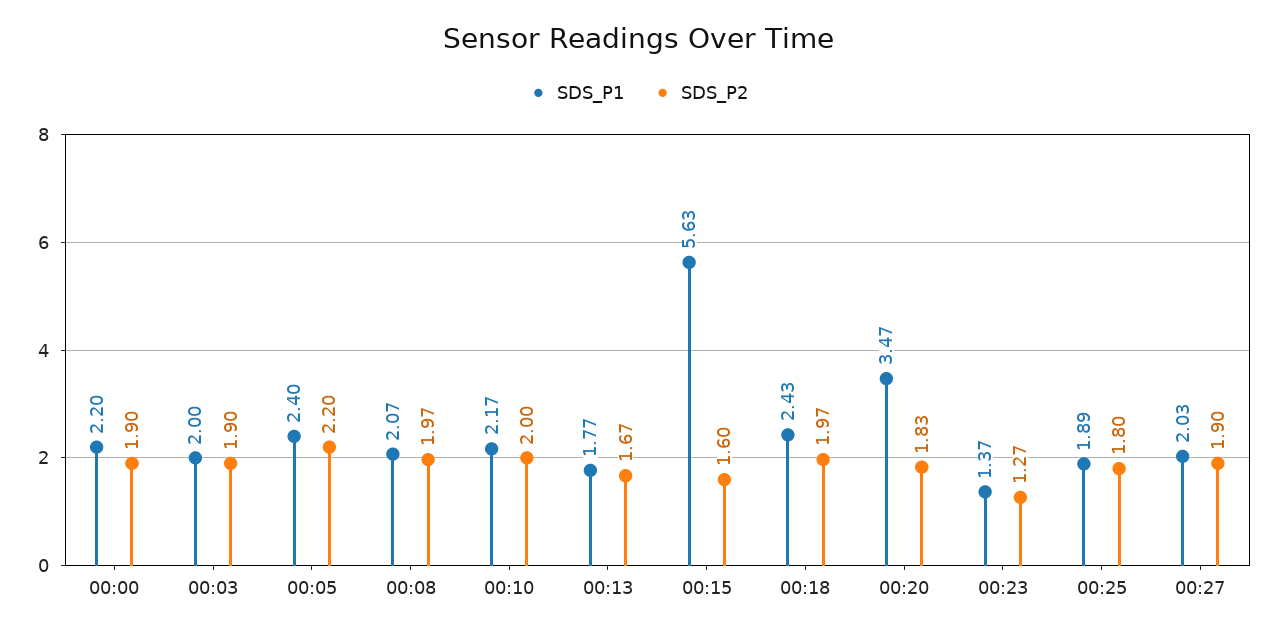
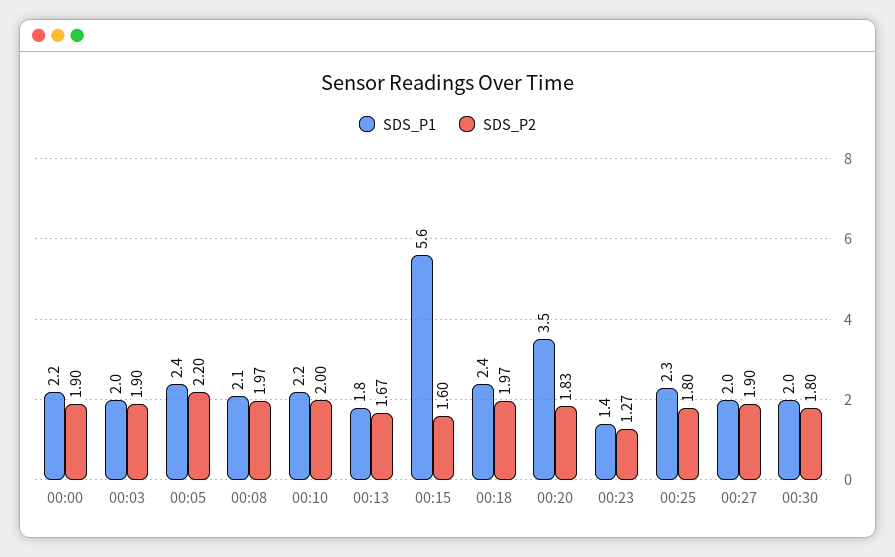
SDS_P1, 00:25: 1.89 -> 2.3
SDS_P1, 00:30: none -> 2
SDS_P2, 00:30: none -> 1.8

